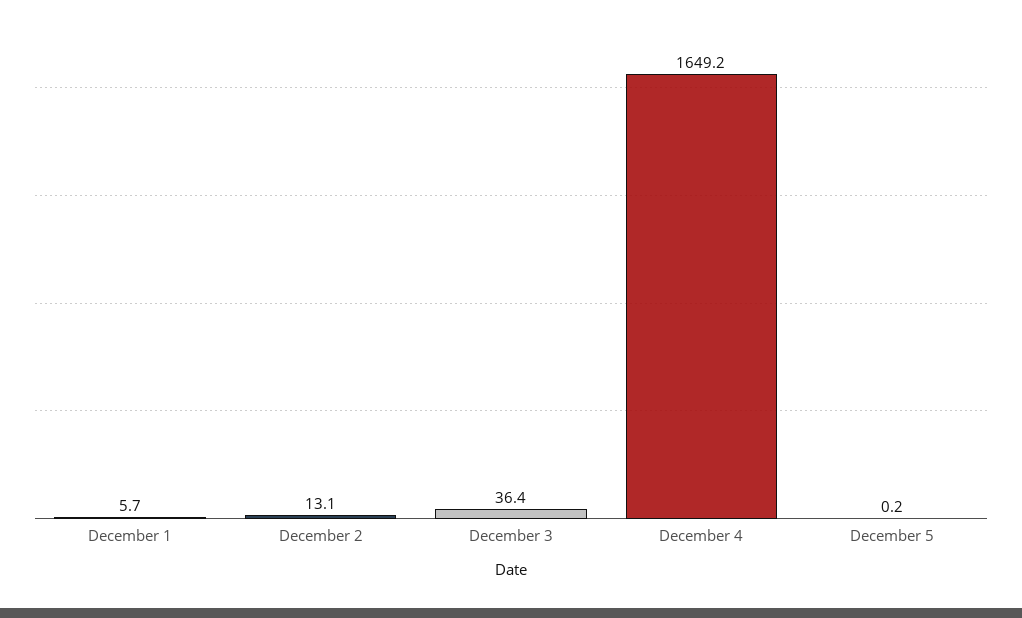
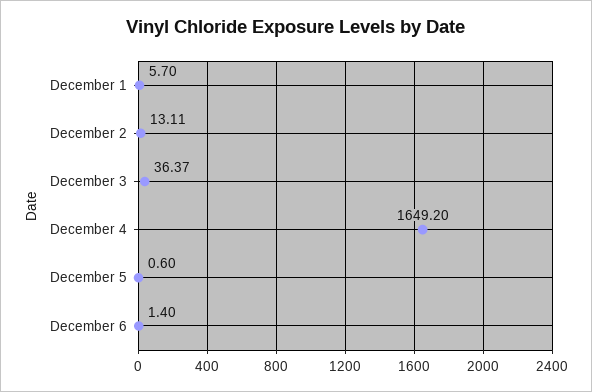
December 5: 0.2 -> 0.6
December 6: none -> 1.4

